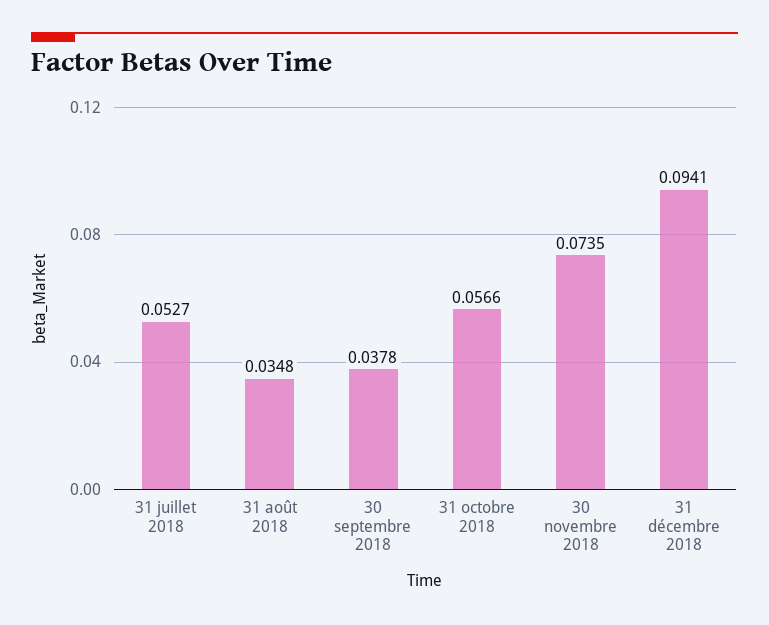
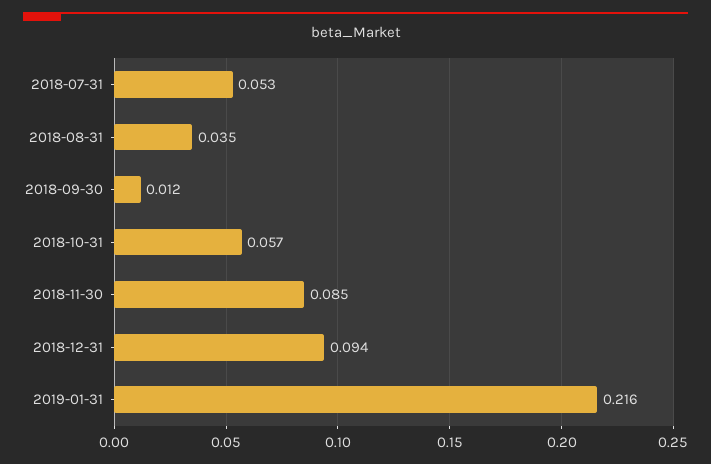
30 septembre 2018: 0.0378 -> 0.012
30 novembre 2018: 0.0735 -> 0.085
2019-01-31: none -> 0.216

